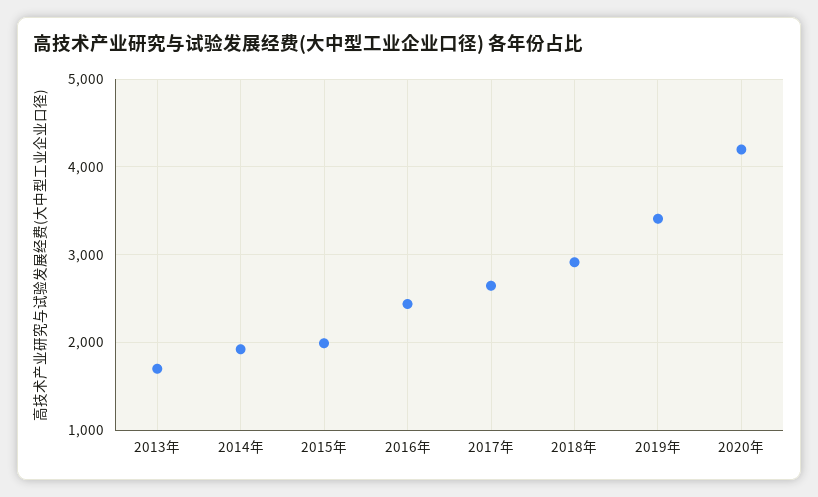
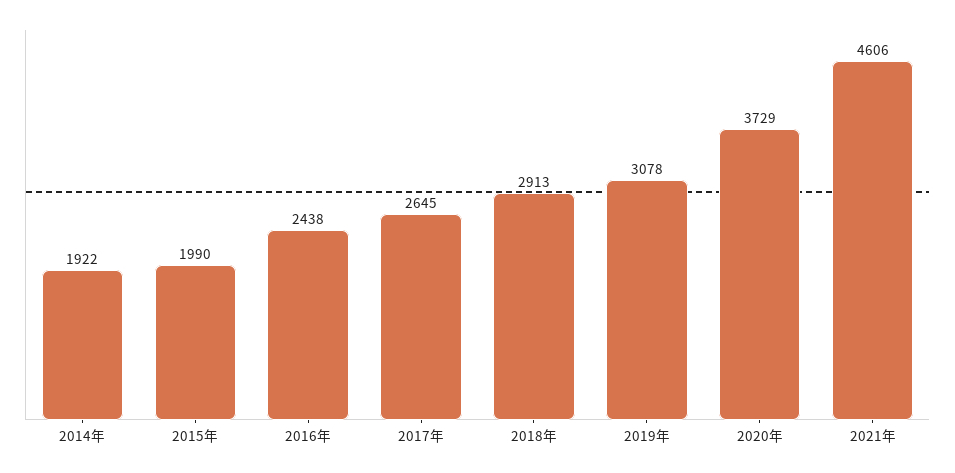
2013年: 1700 -> none
2019年: 3400 -> 3078
2020年: 4200 -> 3729
2021年: none -> 4606

